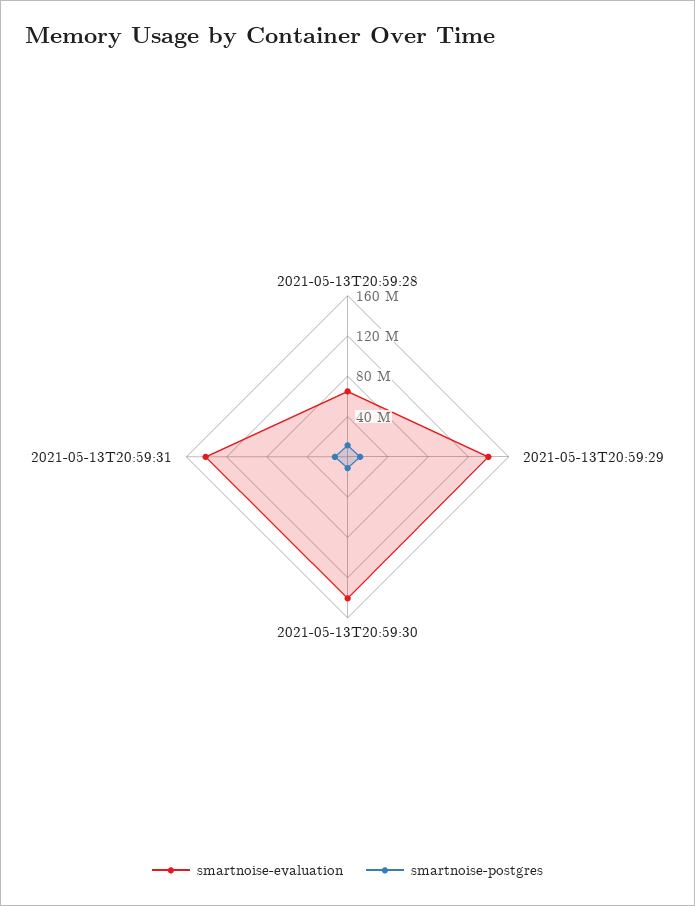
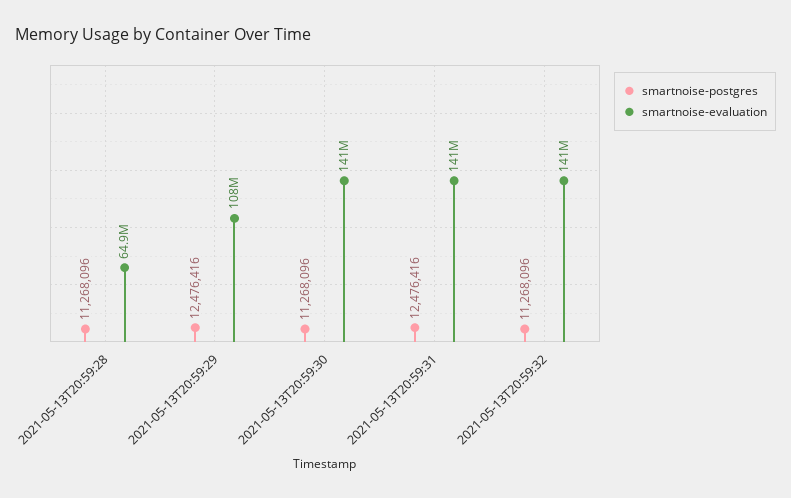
smartnoise-evaluation, 2021-05-13T20:59:29: 140000000 -> 108000000
smartnoise-postgres, 2021-05-13T20:59:32: none -> 11268096
smartnoise-evaluation, 2021-05-13T20:59:32: none -> 141000000

